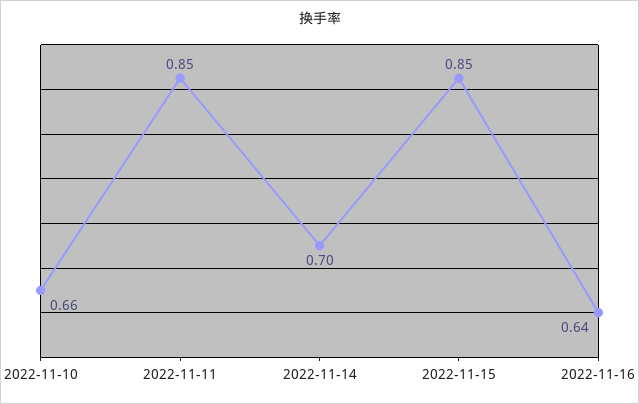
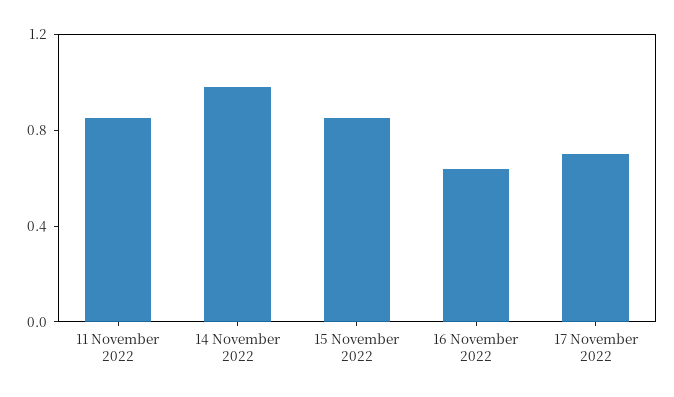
2022-11-10: 0.66 -> none
2022-11-14: 0.7 -> 1
17 November 2022: none -> 0.7

